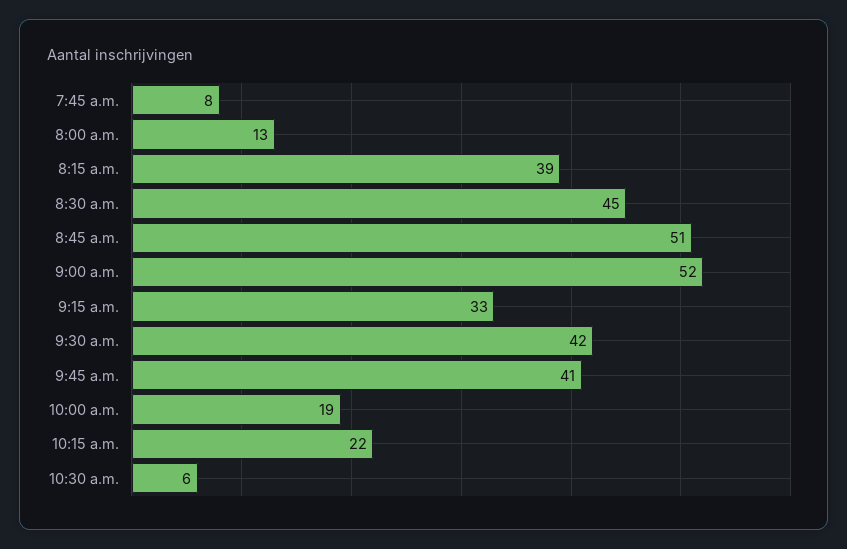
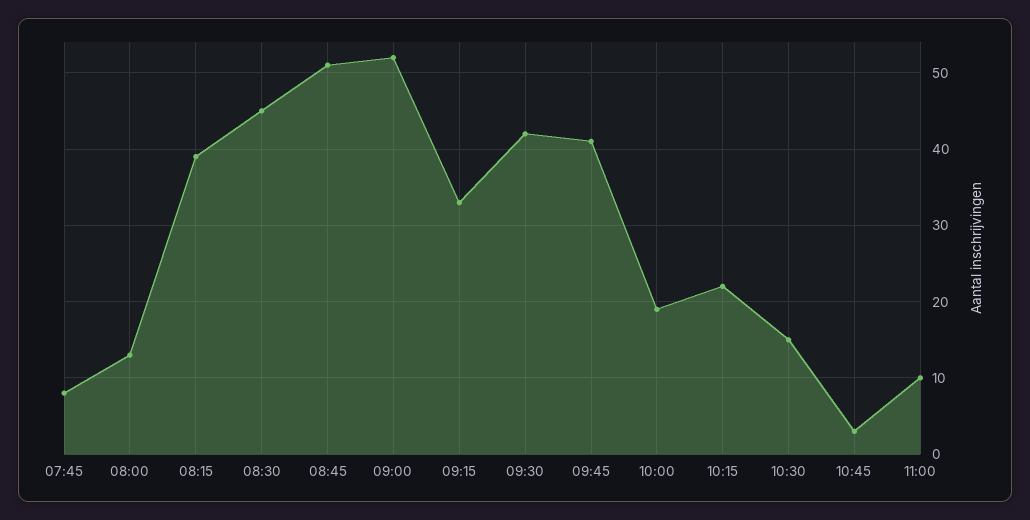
10:30 a.m.: 6 -> 15
10:45: none -> 3
11:00: none -> 10

